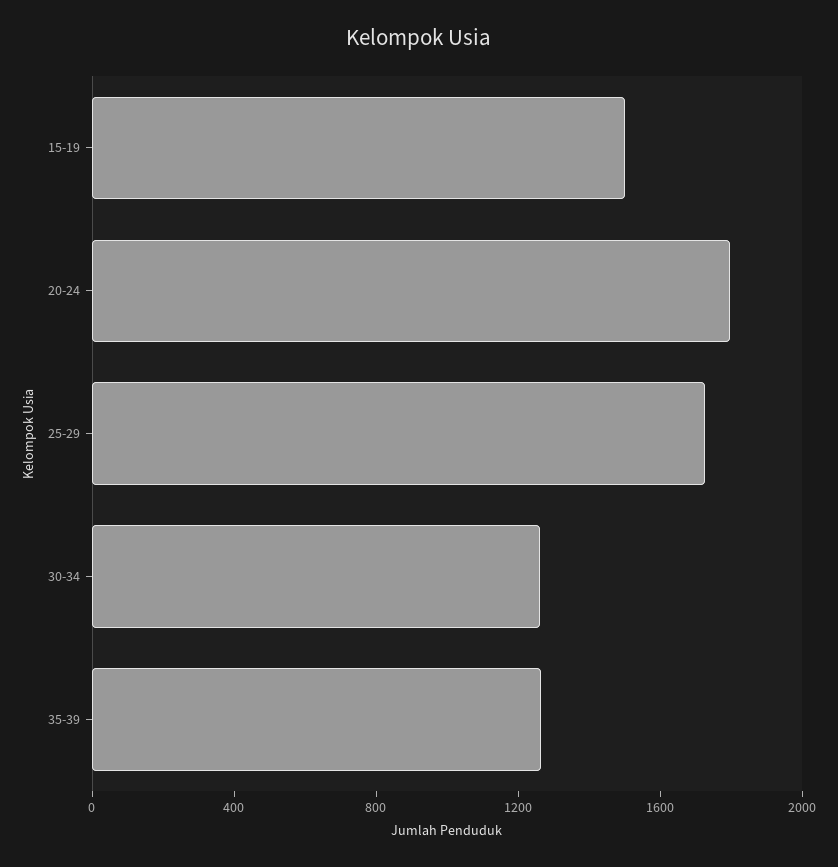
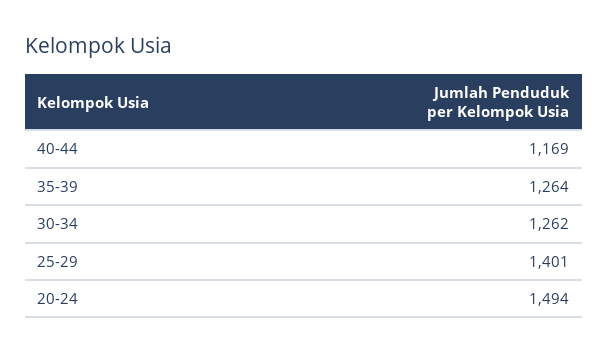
15-19: 1500 -> none
20-24: 1800 -> 1494
25-29: 1700 -> 1401
40-44: none -> 1169

